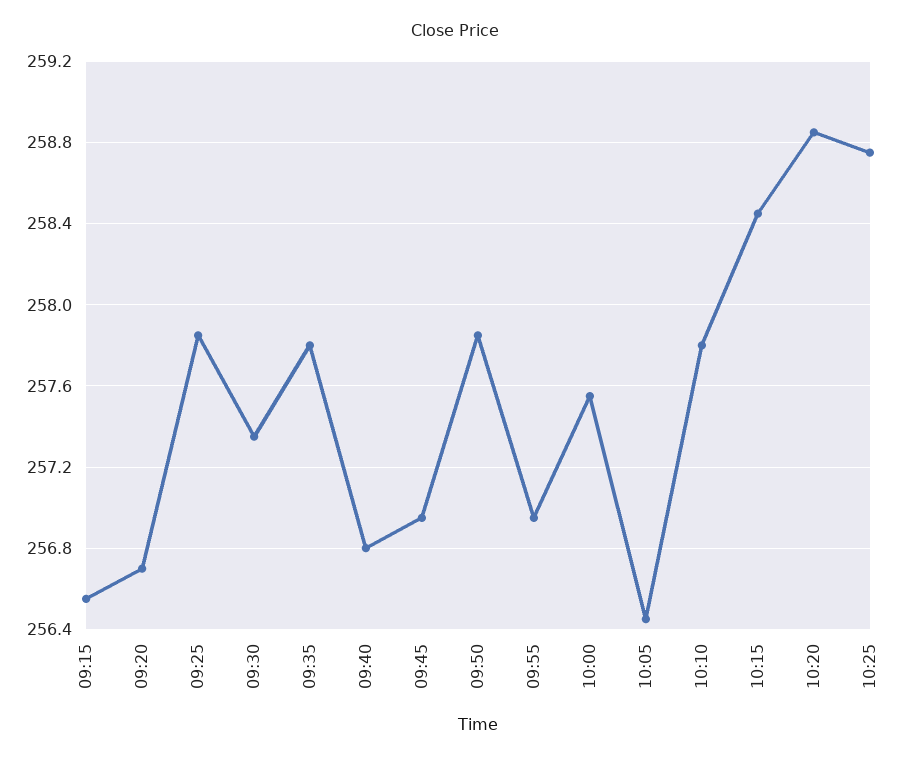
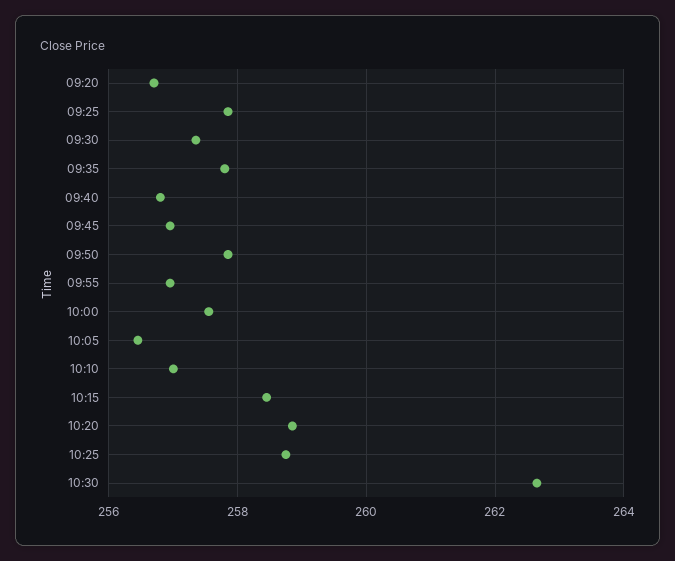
09:15: 256.55 -> none
10:10: 257.8 -> 257
10:30: none -> 262.6

